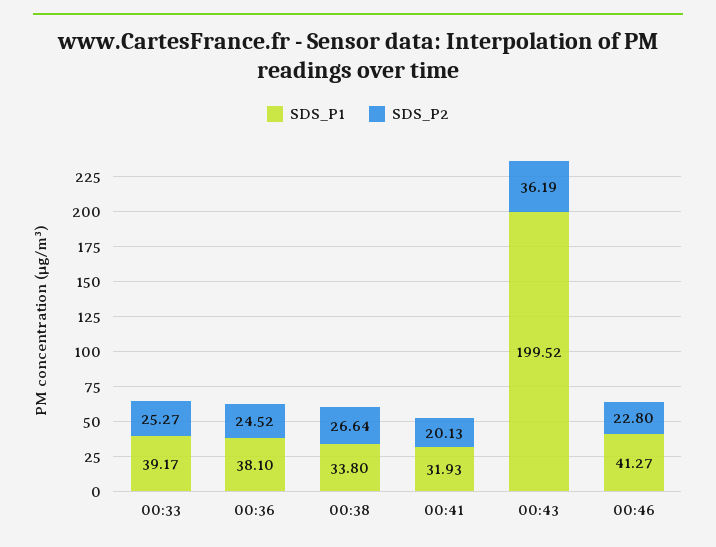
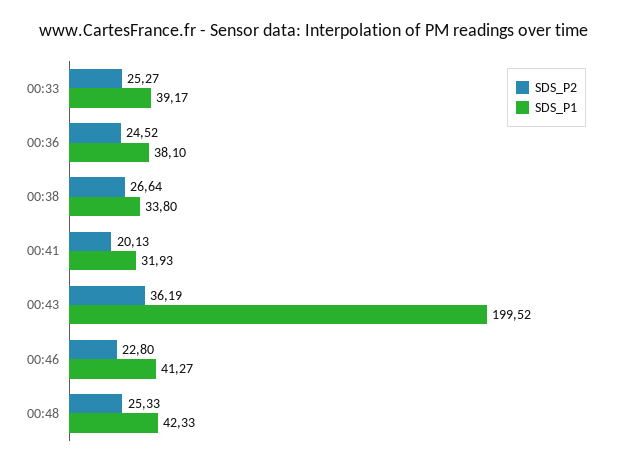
SDS_P2, 00:48: none -> 25.33
SDS_P1, 00:48: none -> 42.33

